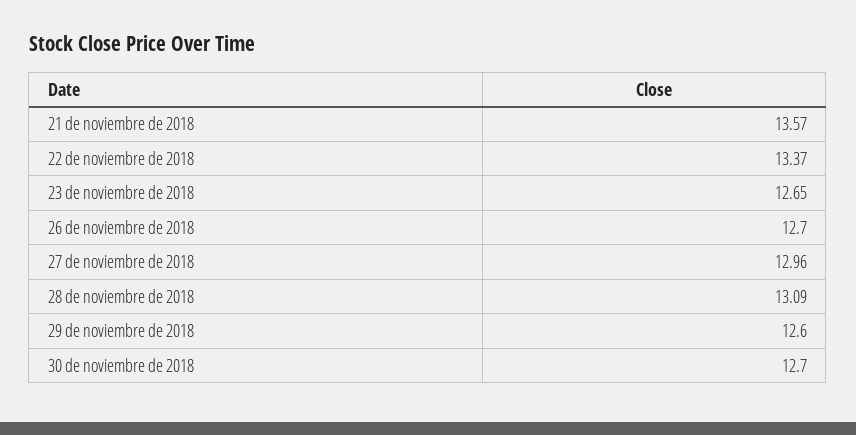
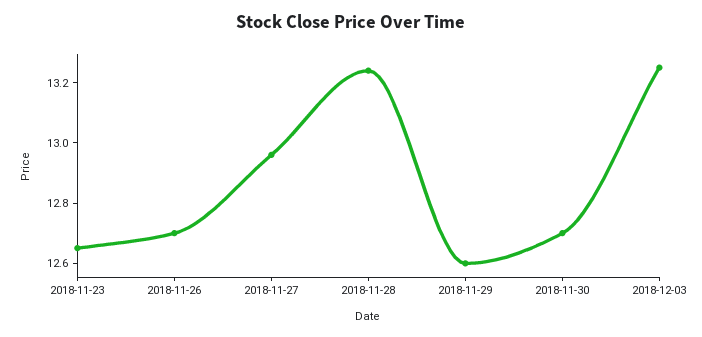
21 de noviembre de 2018: 13.57 -> none
22 de noviembre de 2018: 13.37 -> none
28 de noviembre de 2018: 13.09 -> 13.25
2018-12-03: none -> 13.25

